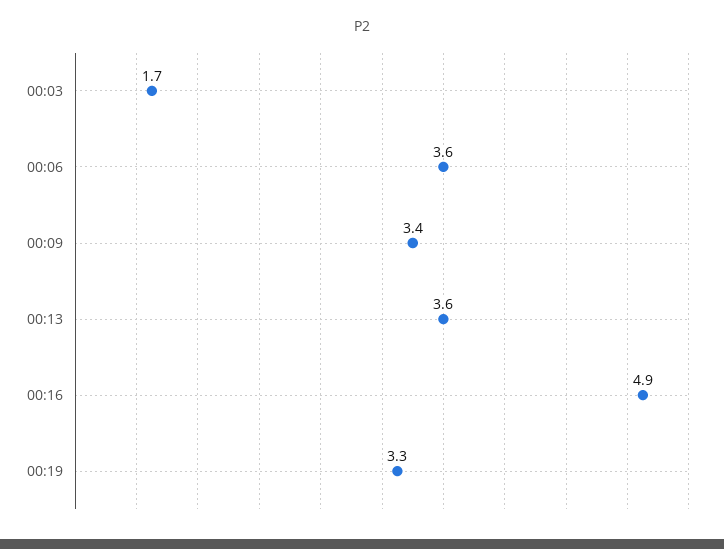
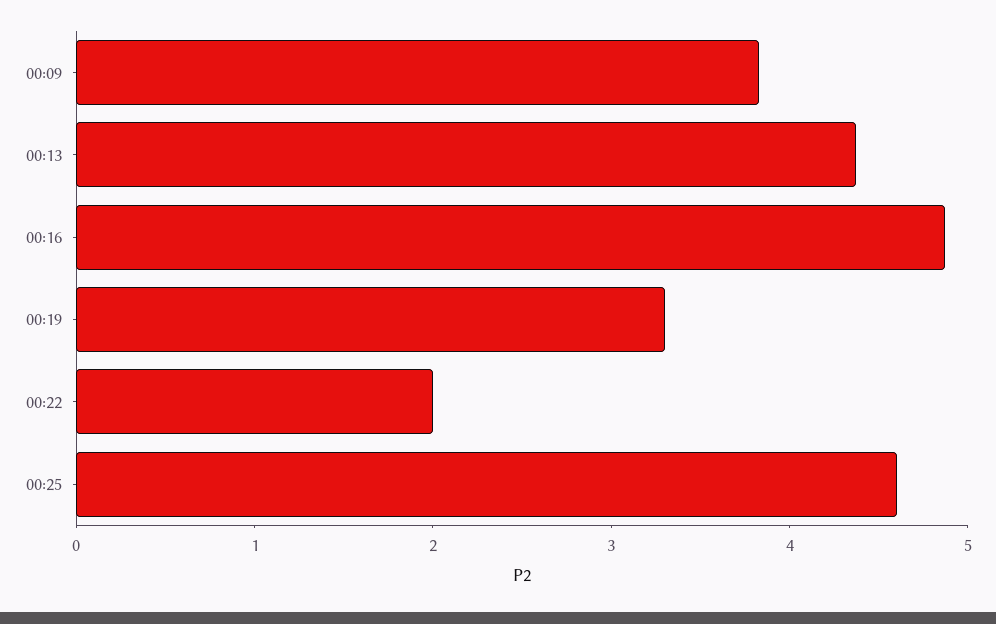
00:03: 1.7 -> none
00:06: 3.6 -> none
00:09: 3.4 -> 3.8
00:13: 3.6 -> 4.4
00:22: none -> 2
00:25: none -> 4.6

